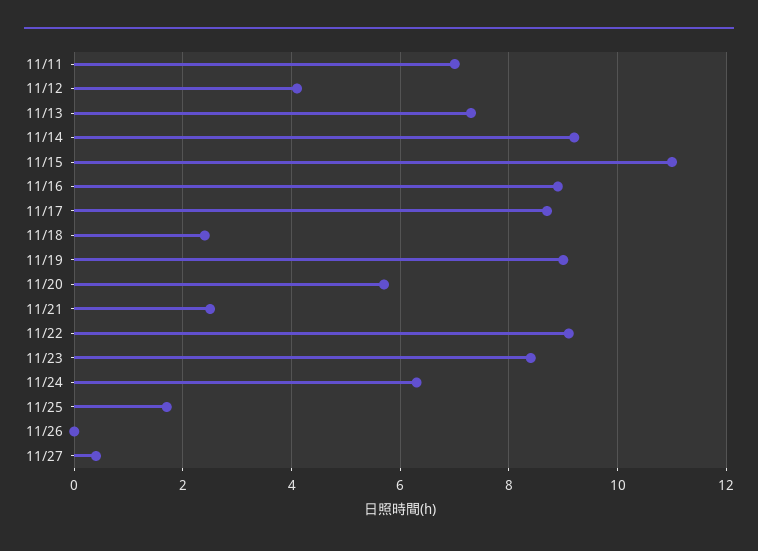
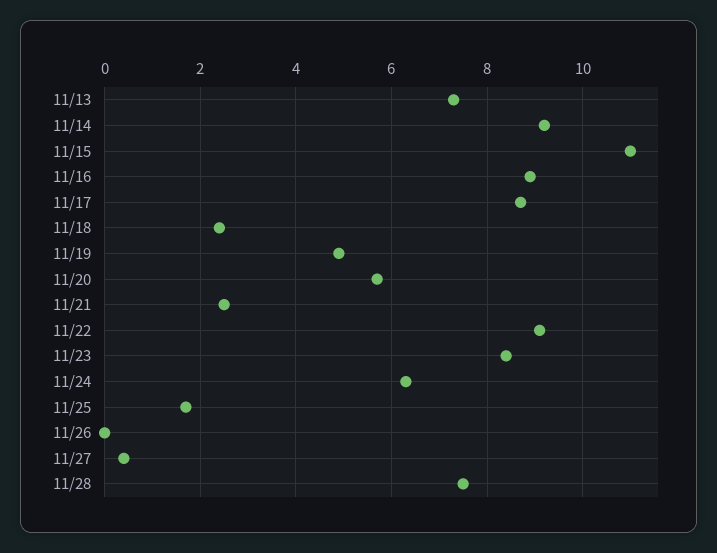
11/11: 7 -> none
11/12: 4 -> none
11/19: 9 -> 5
11/28: none -> 7.5

